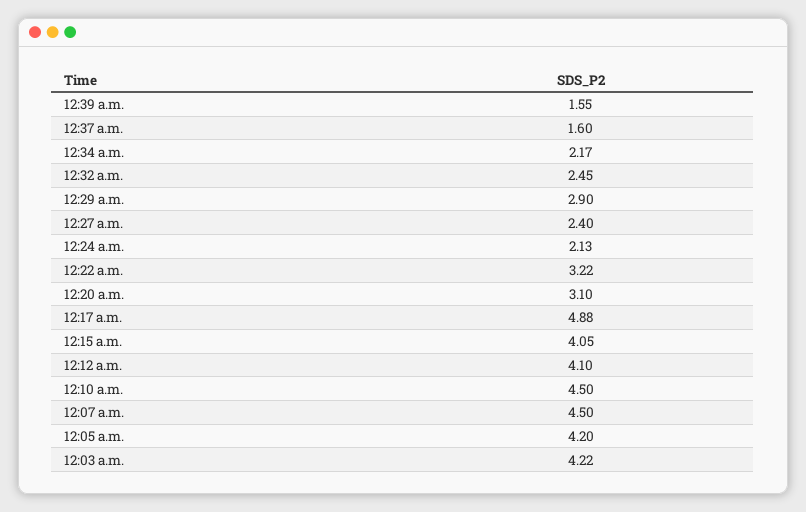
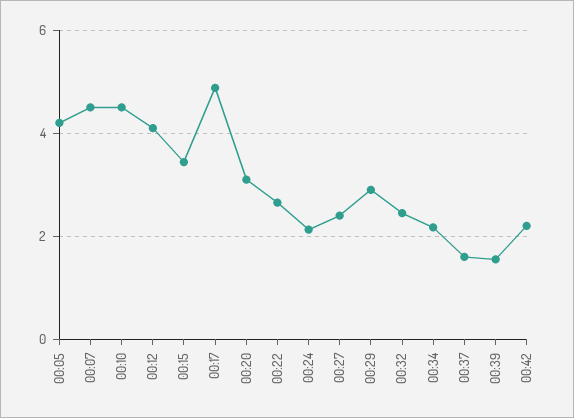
12:22 a.m.: 3.22 -> 2.6
12:15 a.m.: 4.05 -> 3.4
12:03 a.m.: 4.22 -> none
00:42: none -> 2.2

